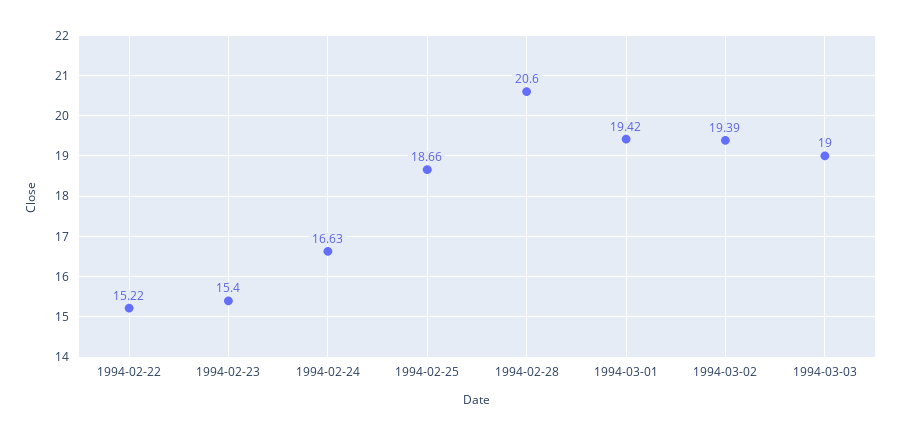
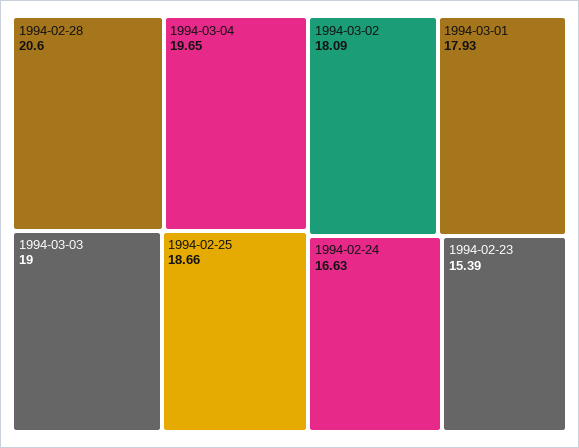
1994-02-22: 15.22 -> none
1994-02-23: 15.4 -> 15.39
1994-03-01: 19.42 -> 17.93
1994-03-02: 19.39 -> 18.09
1994-03-04: none -> 19.65

